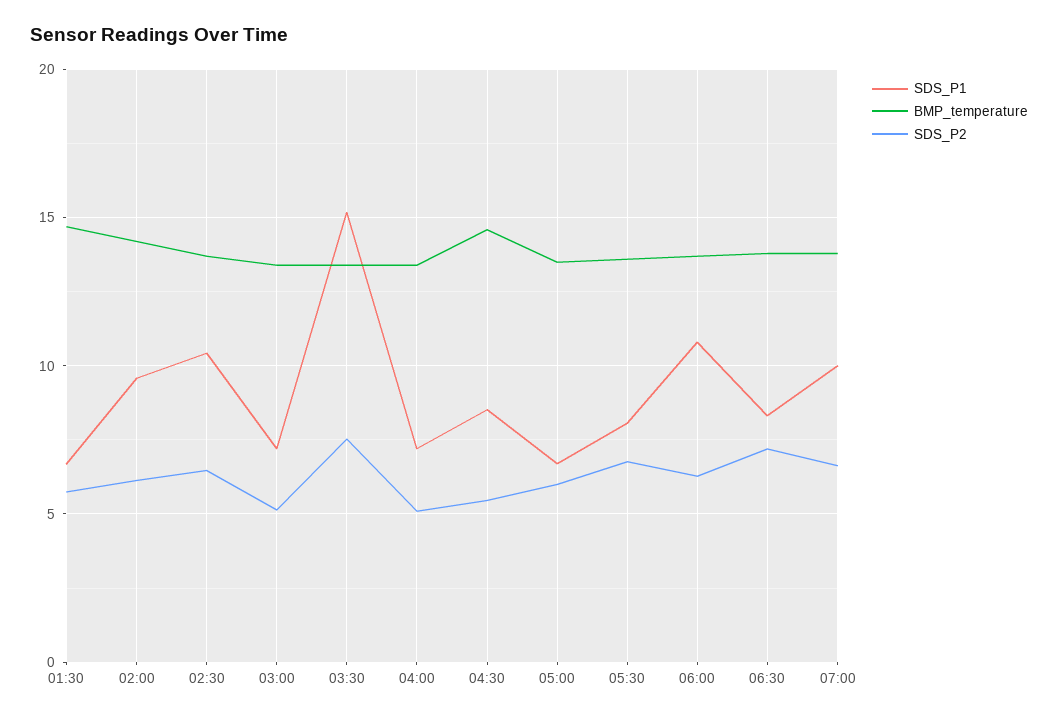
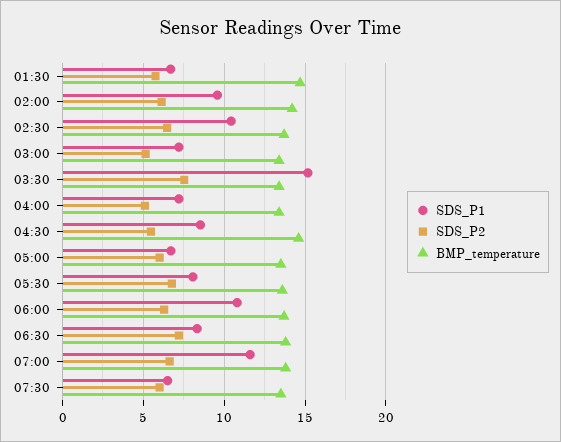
SDS_P1, 07:00: 10 -> 11.5
SDS_P1, 07:30: none -> 6.5
SDS_P2, 07:30: none -> 6
BMP_temperature, 07:30: none -> 13.5

